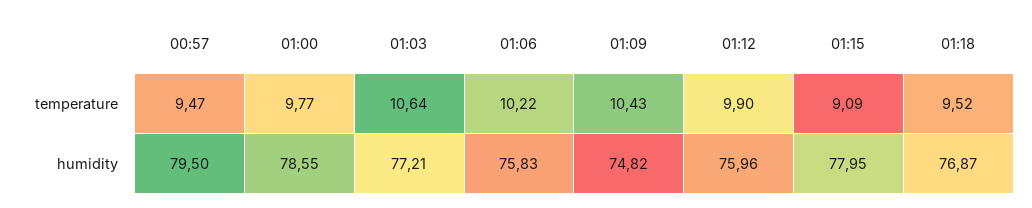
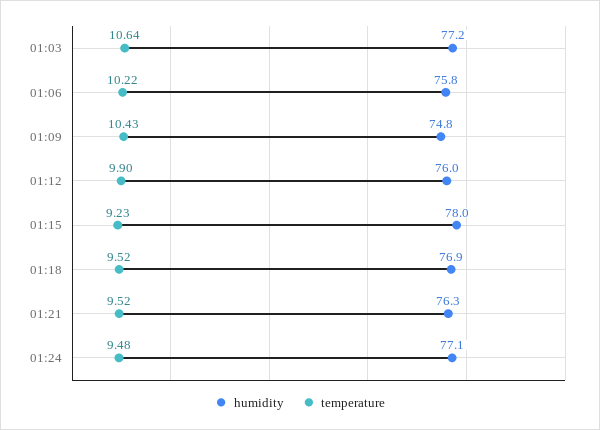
temperature, 00:57: 9.47 -> none
temperature, 01:00: 9.77 -> none
temperature, 01:15: 9.09 -> 9.23
humidity, 00:57: 79.5 -> none
humidity, 01:00: 78.55 -> none
humidity, 01:21: none -> 76.3
temperature, 01:21: none -> 9.52
humidity, 01:24: none -> 77.1
temperature, 01:24: none -> 9.48

